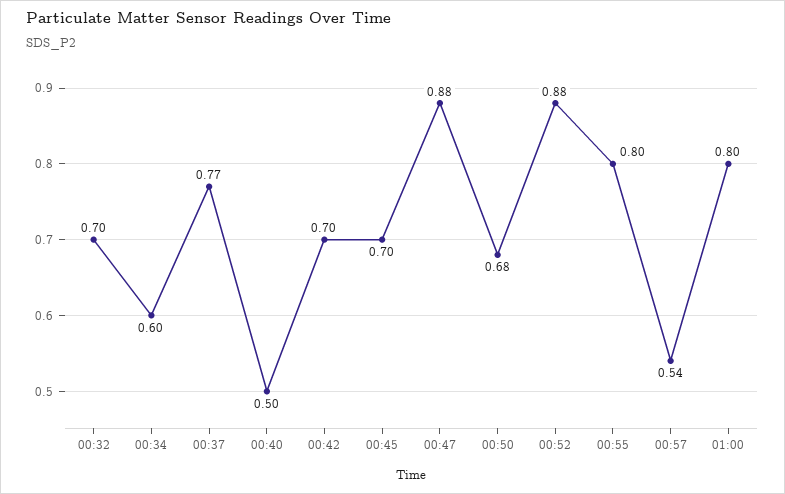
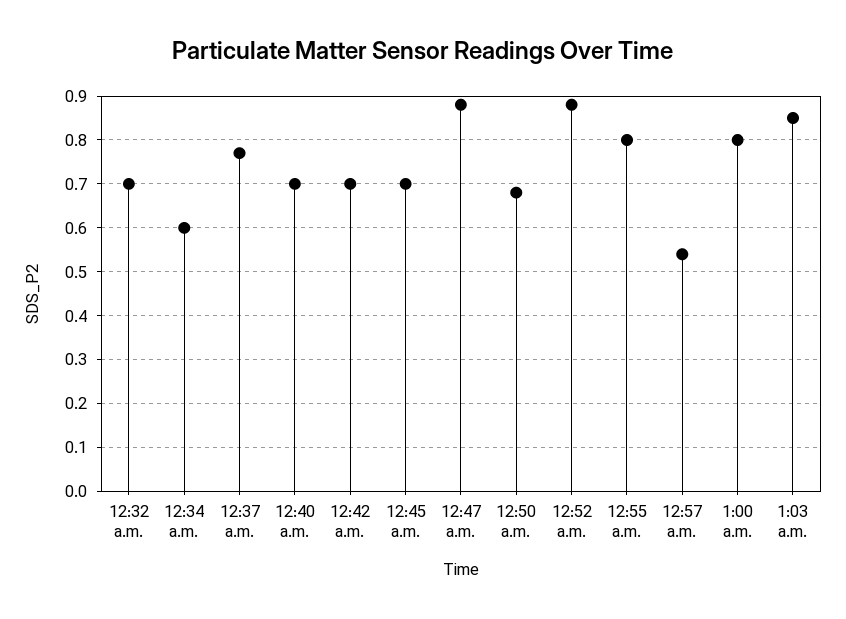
00:40: 0.5 -> 0.7
1:03 a.m.: none -> 0.85

